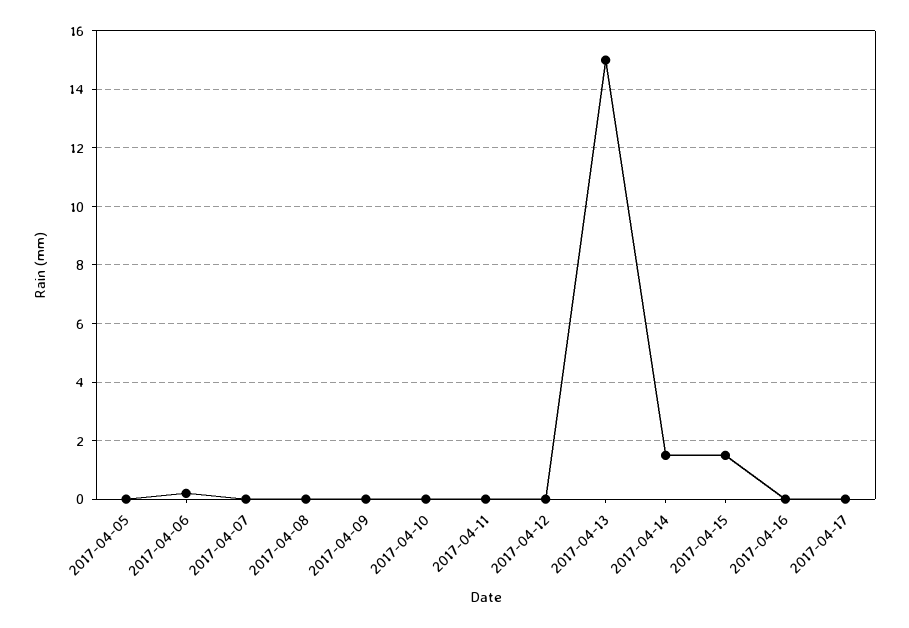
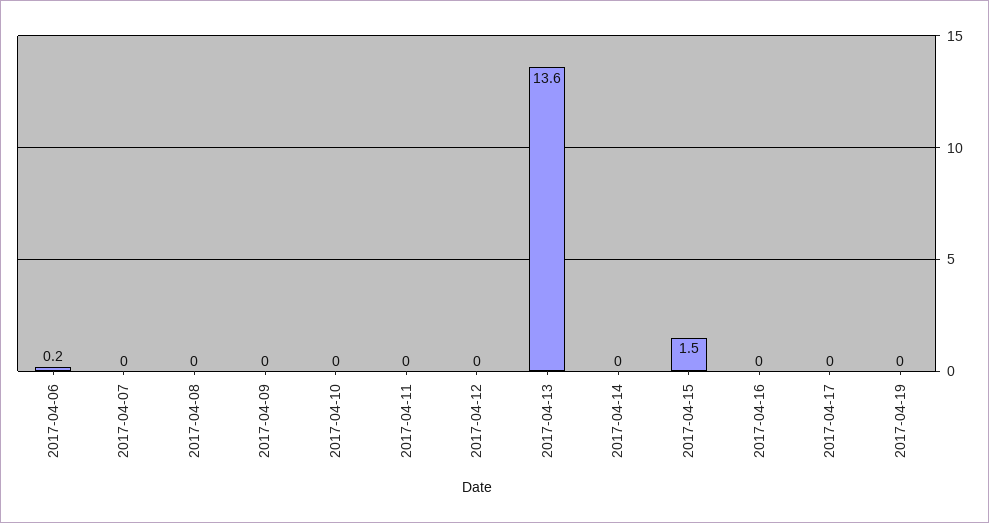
2017-04-05: 0 -> none
2017-04-13: 15 -> 13.6
2017-04-14: 1.5 -> 0
2017-04-19: none -> 0

